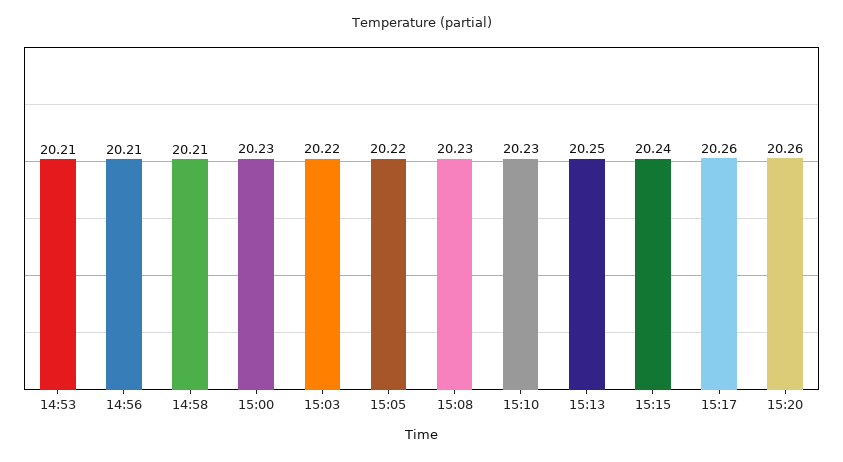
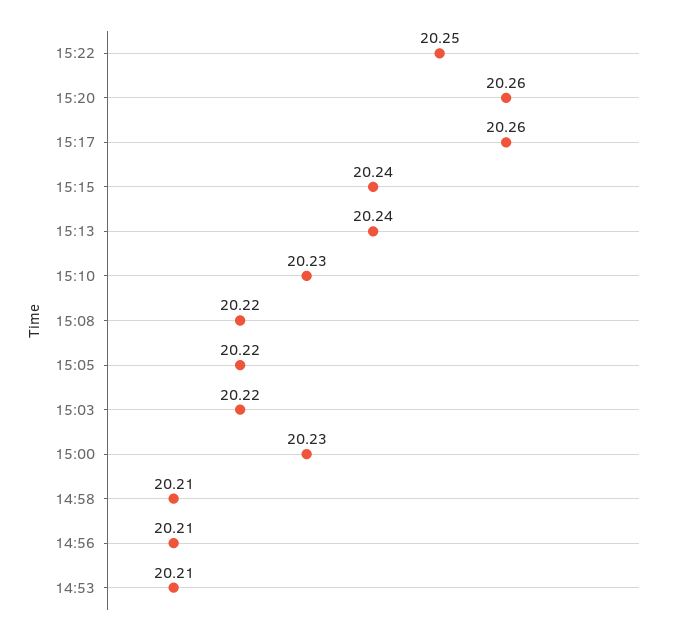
15:08: 20.23 -> 20.22
15:13: 20.25 -> 20.24
15:22: none -> 20.25

